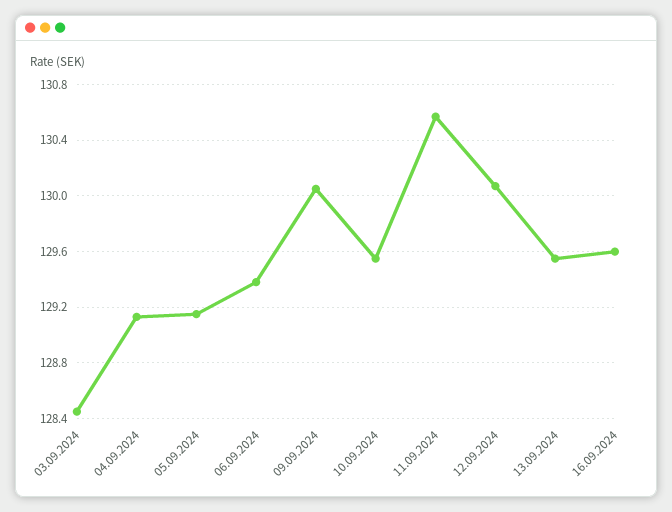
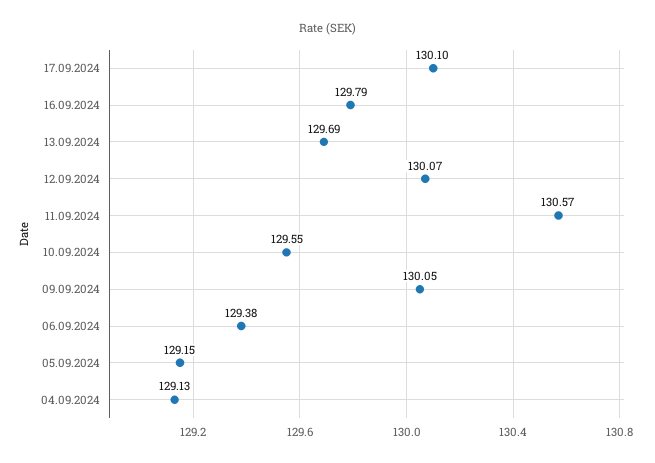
03.09.2024: 128.45 -> none
13.09.2024: 129.55 -> 129.69
16.09.2024: 129.6 -> 129.79
17.09.2024: none -> 130.1

